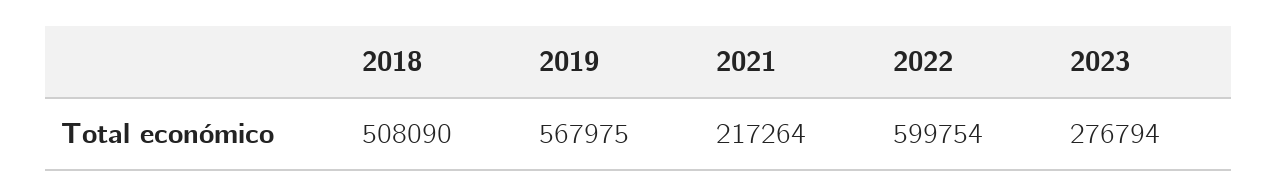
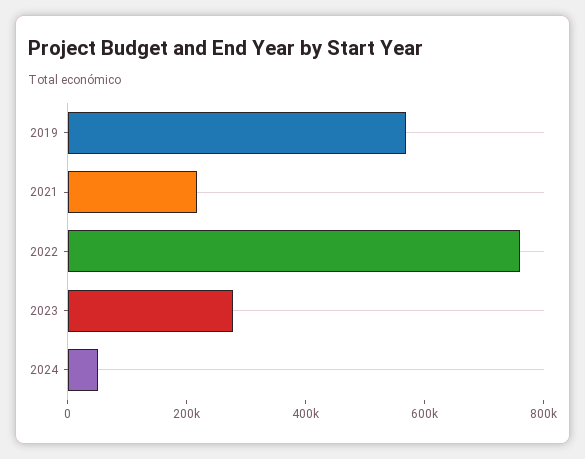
2018: 508090 -> none
2022: 599754 -> 750000
2024: none -> 50000

